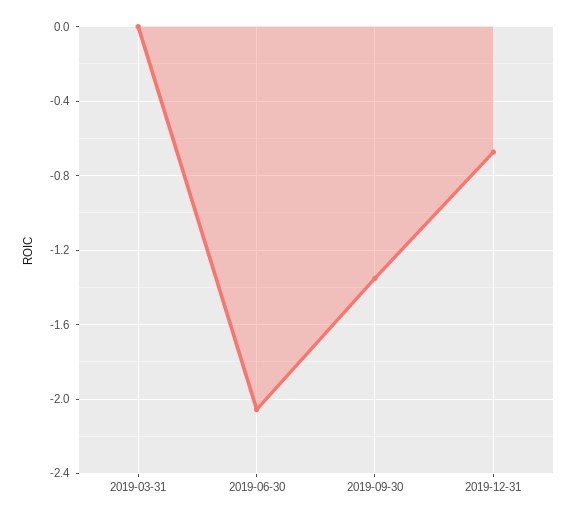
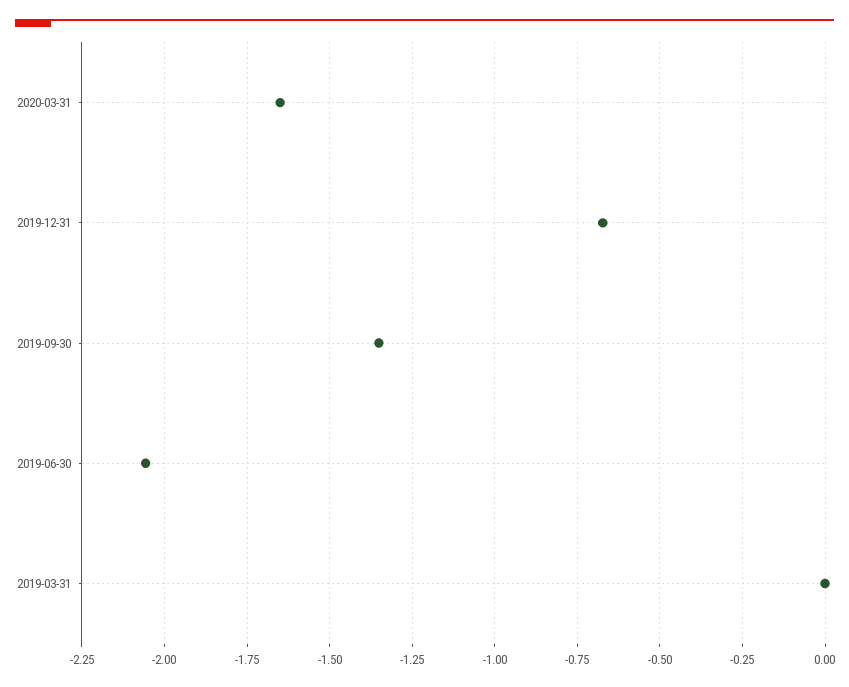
2020-03-31: none -> -1.65

